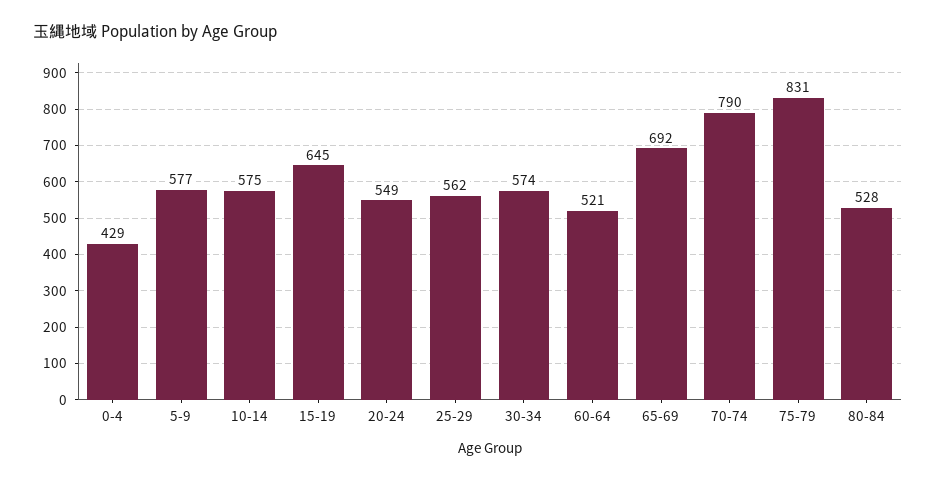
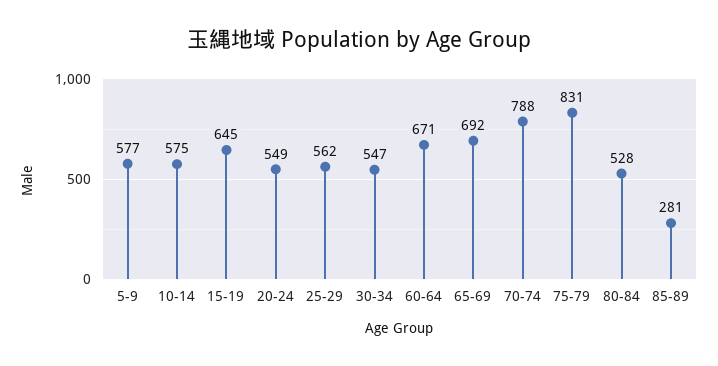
0-4: 429 -> none
30-34: 574 -> 547
60-64: 521 -> 671
70-74: 790 -> 788
85-89: none -> 281

